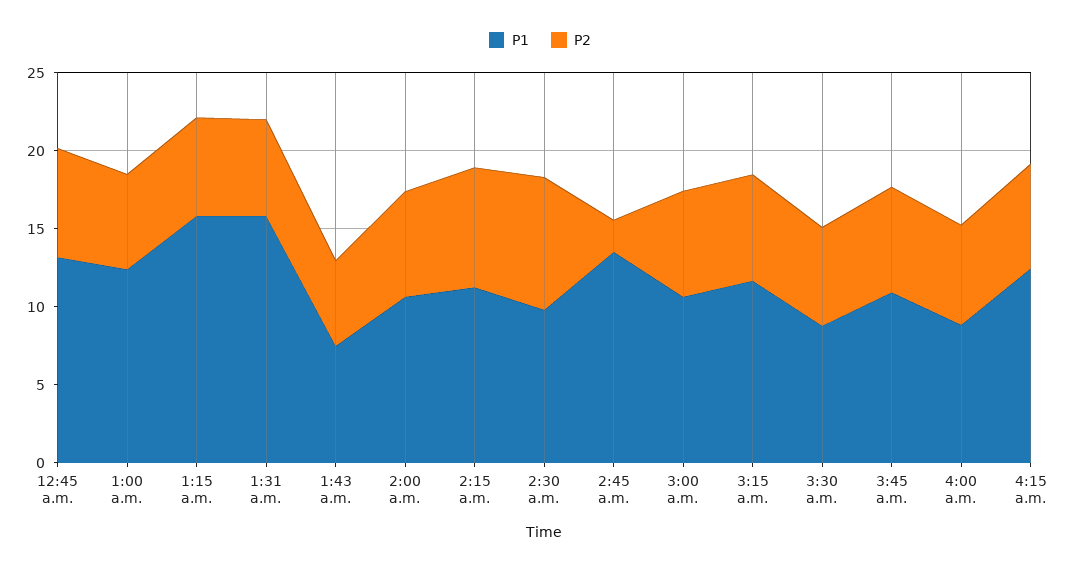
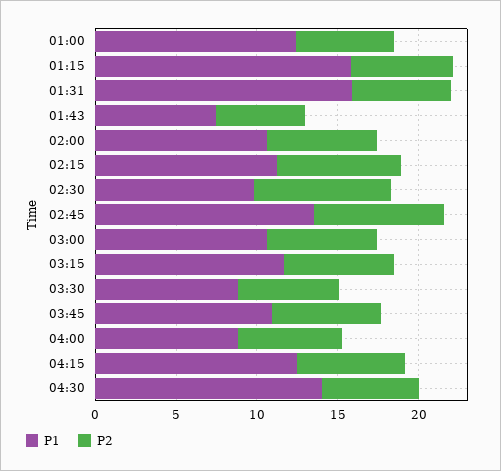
P1, 12:45 a.m.: 13 -> none
P2, 12:45 a.m.: 7 -> none
P2, 2:45 a.m.: 2 -> 8
P1, 04:30: none -> 14
P2, 04:30: none -> 6

